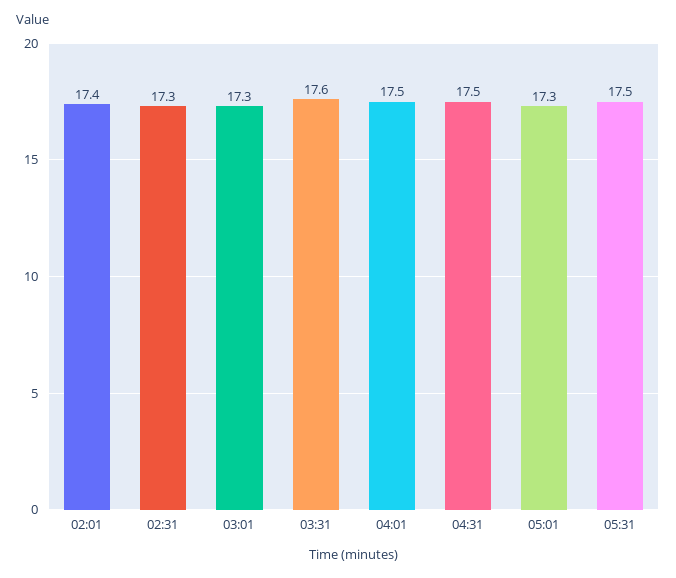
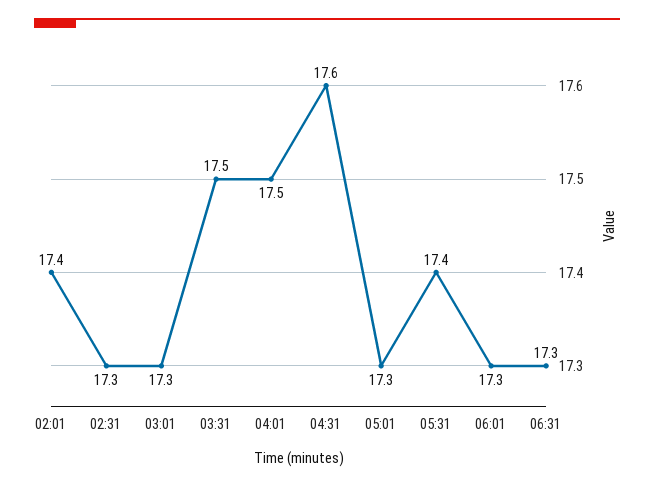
03:31: 17.6 -> 17.5
04:31: 17.5 -> 17.6
05:31: 17.5 -> 17.4
06:01: none -> 17.3
06:31: none -> 17.3

